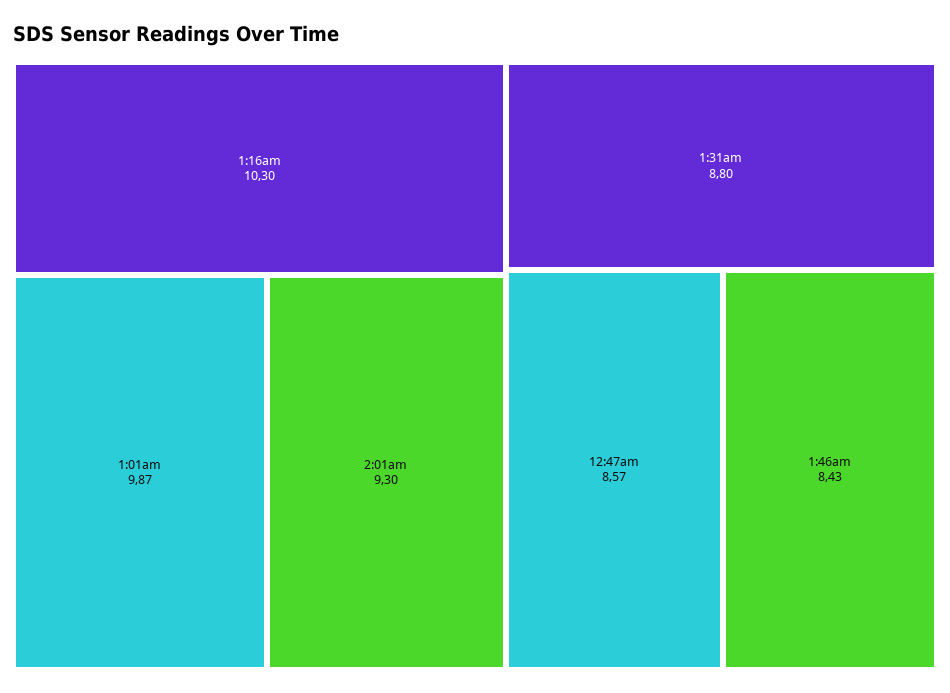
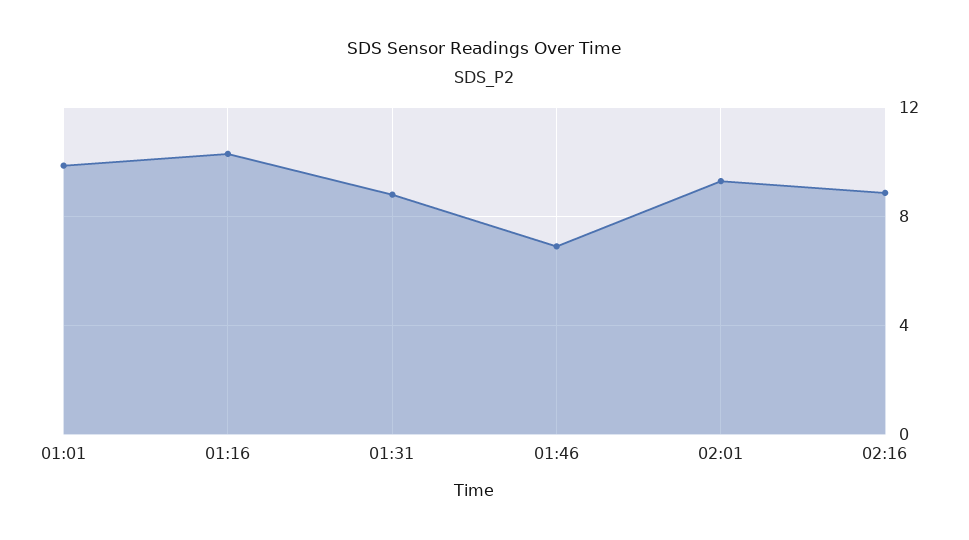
12:47am: 8.57 -> none
1:46am: 8.43 -> 7
02:16: none -> 9

